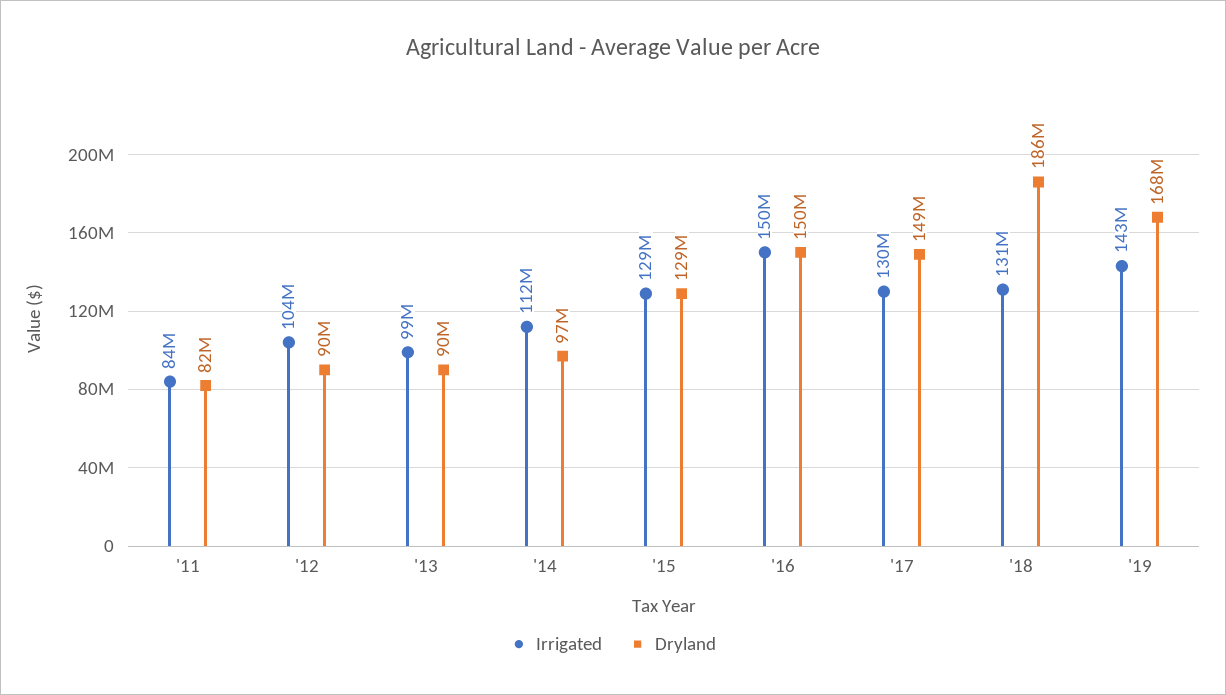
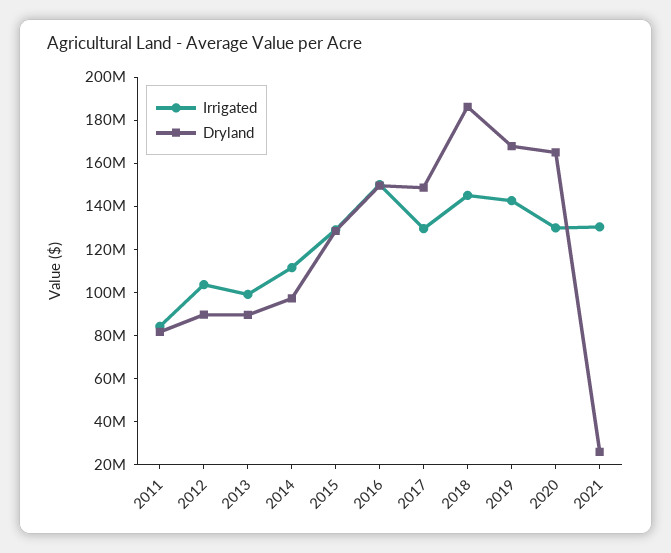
Irrigated, '18: 131000000 -> 145000000
Irrigated, 2020: none -> 130000000
Dryland, 2020: none -> 165000000
Irrigated, 2021: none -> 130000000
Dryland, 2021: none -> 25000000

